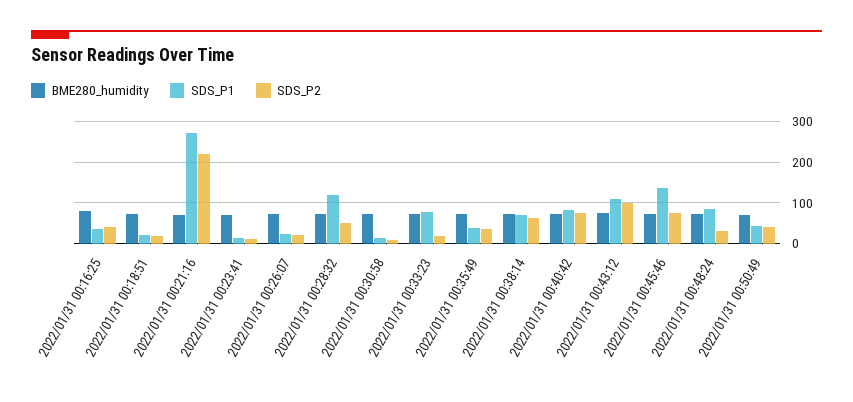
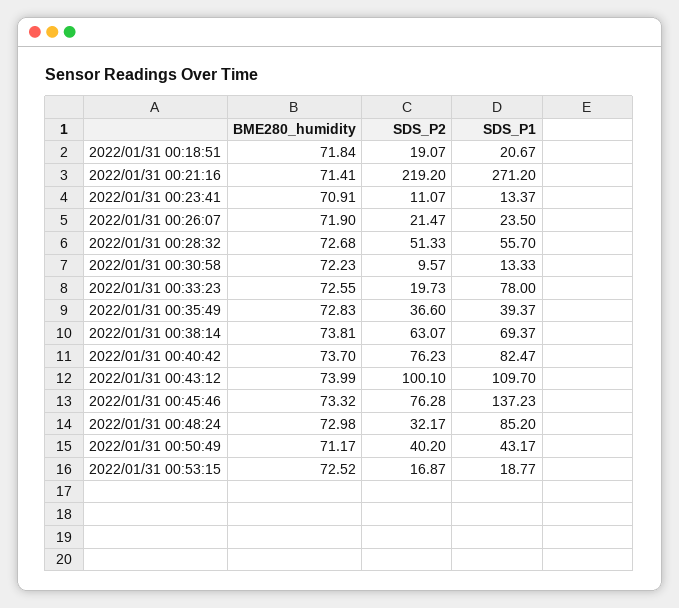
BME280_humidity, 2022/01/31 00:16:25: 80 -> none
SDS_P1, 2022/01/31 00:16:25: 40 -> none
SDS_P2, 2022/01/31 00:16:25: 40 -> none
SDS_P1, 2022/01/31 00:28:32: 120 -> 55.7
BME280_humidity, 2022/01/31 00:53:15: none -> 72.52
SDS_P2, 2022/01/31 00:53:15: none -> 16.87
SDS_P1, 2022/01/31 00:53:15: none -> 18.77

